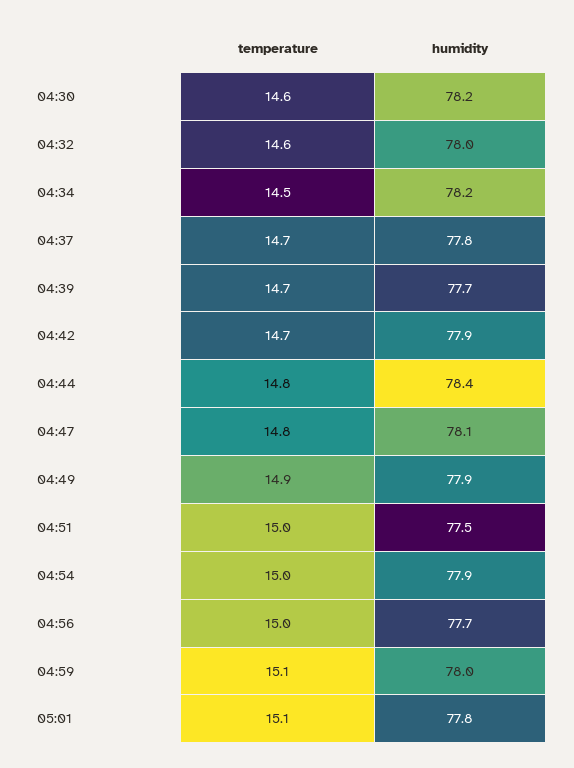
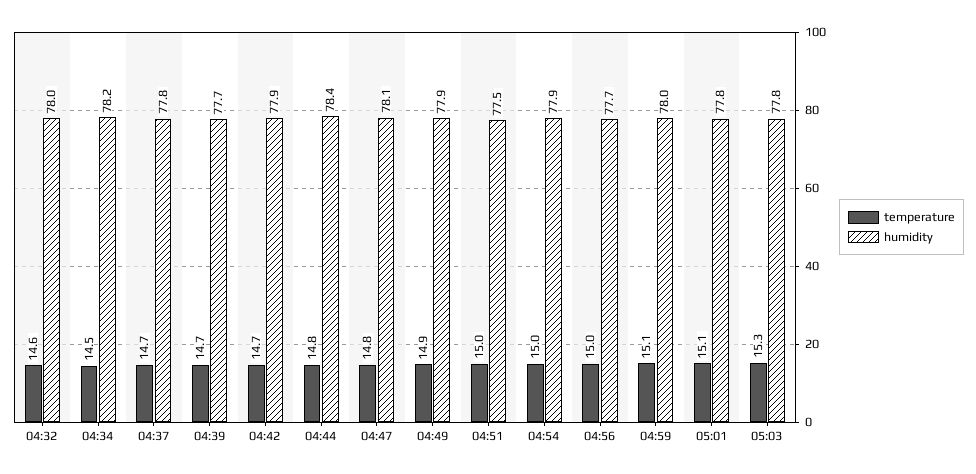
temperature, 04:30: 14.6 -> none
humidity, 04:30: 78.2 -> none
temperature, 05:03: none -> 15.3
humidity, 05:03: none -> 77.8

